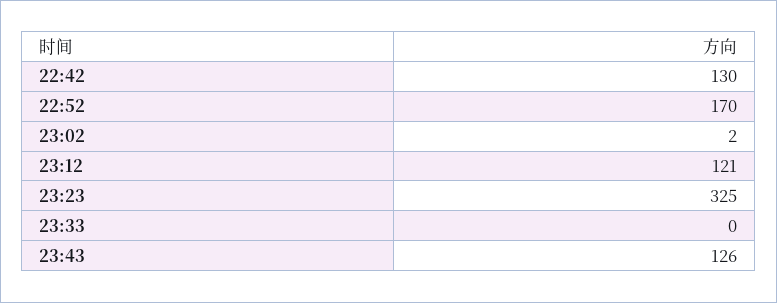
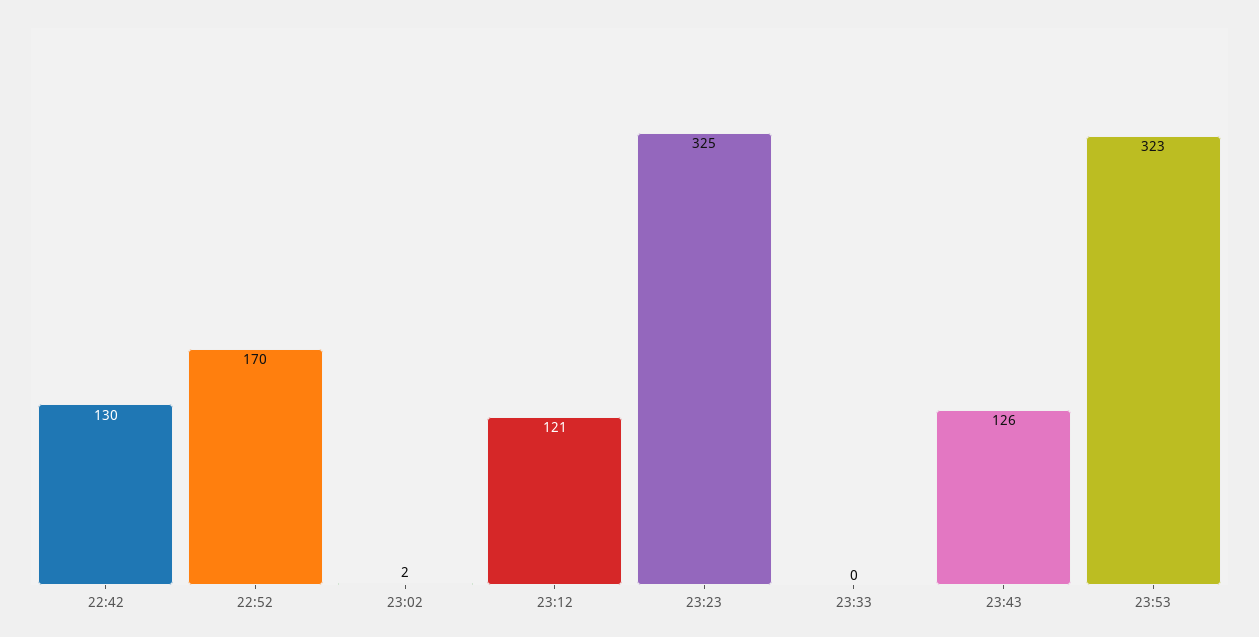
23:53: none -> 323

